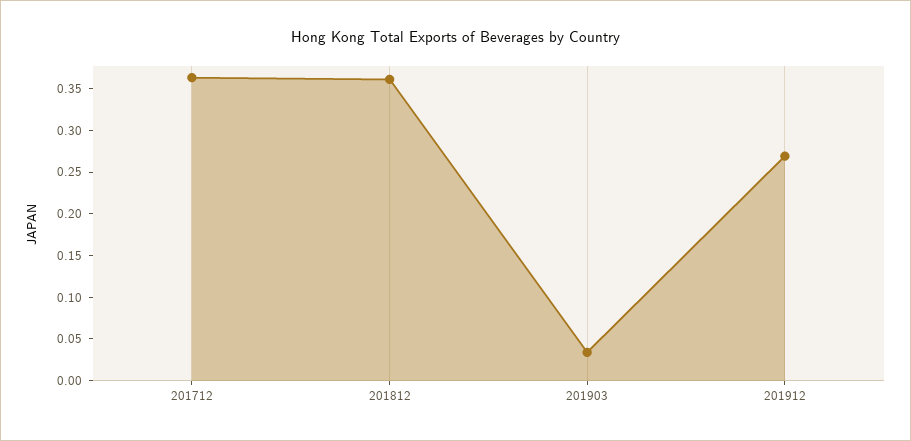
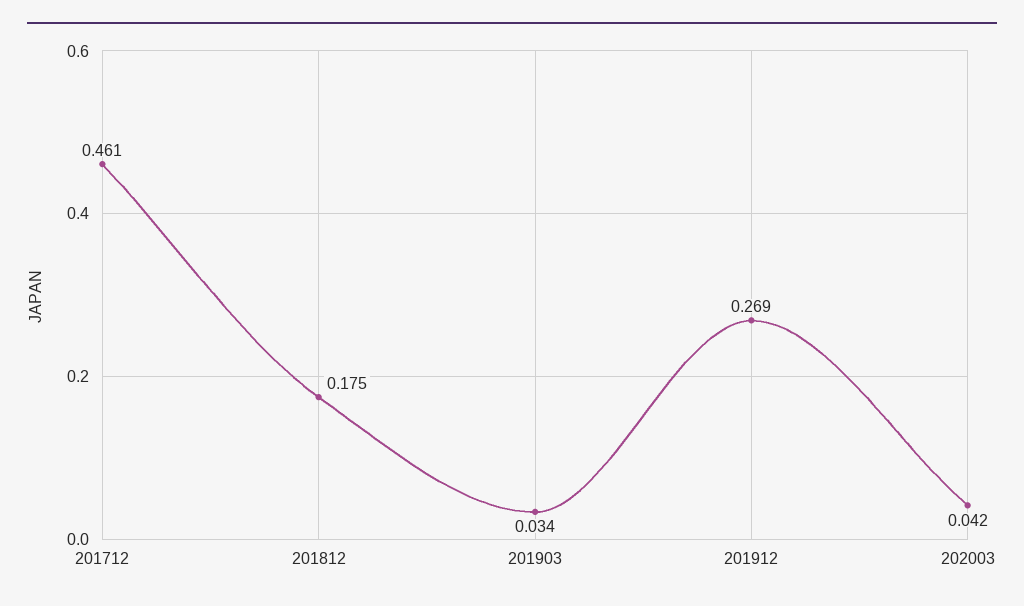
201712: 0.36 -> 0.461
201812: 0.36 -> 0.175
202003: none -> 0.042

